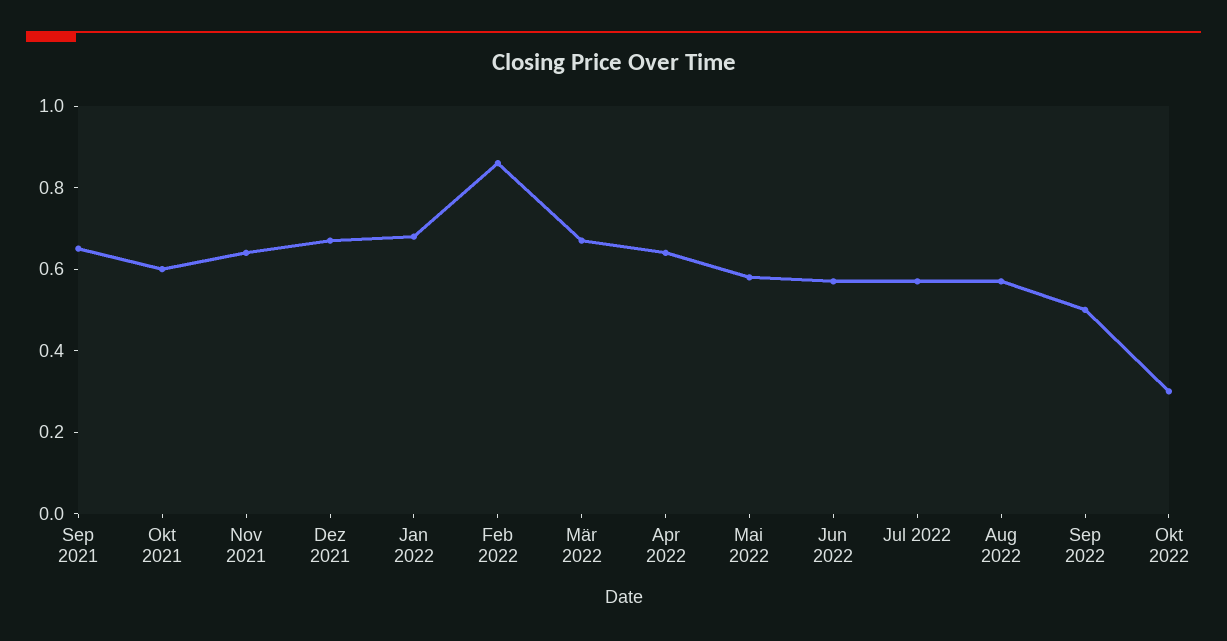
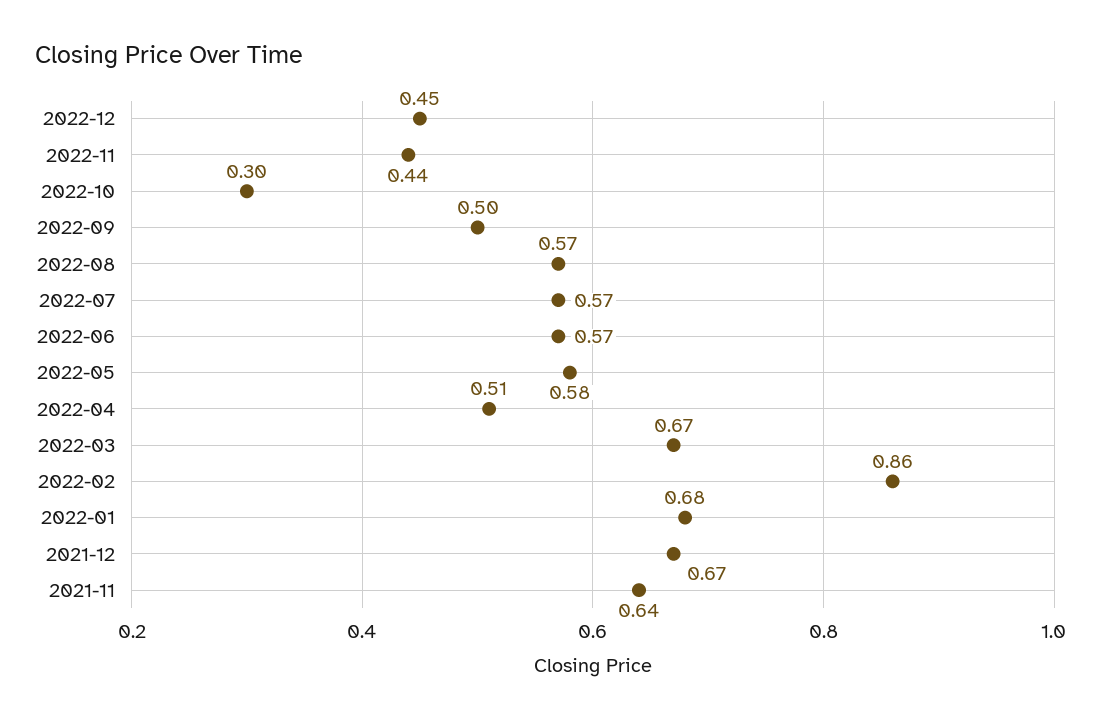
Sep 2021: 0.65 -> none
Okt 2021: 0.6 -> none
Apr 2022: 0.65 -> 0.51
2022-12: none -> 0.45
2022-11: none -> 0.44

